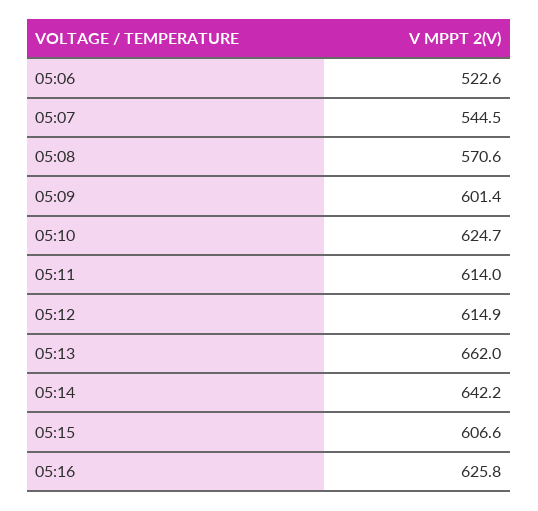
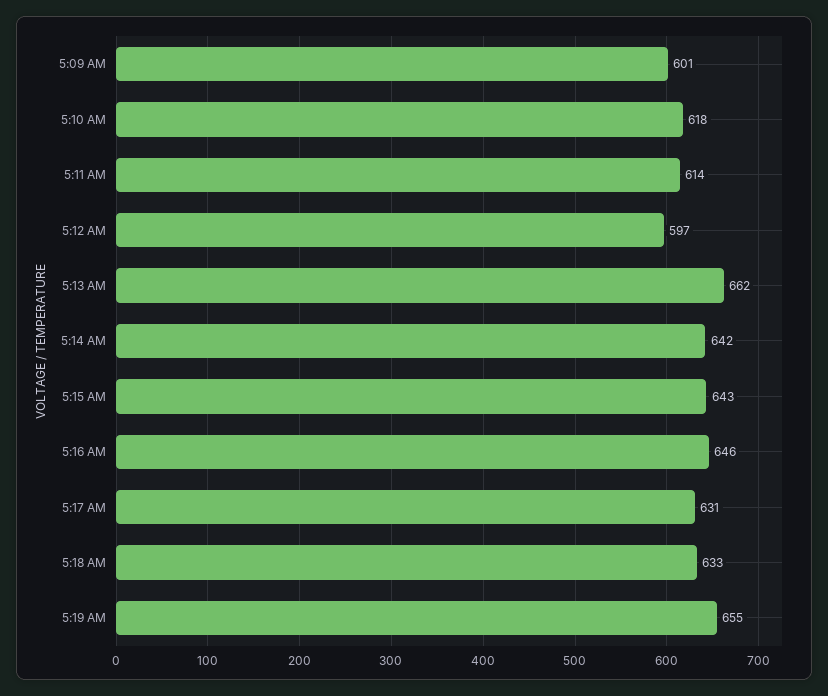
05:06: 522.6 -> none
05:07: 544.5 -> none
05:08: 570.6 -> none
05:10: 624.7 -> 618
05:12: 614.9 -> 597
05:15: 606.6 -> 643
05:16: 625.8 -> 646
5:17 AM: none -> 631
5:18 AM: none -> 633
5:19 AM: none -> 655

